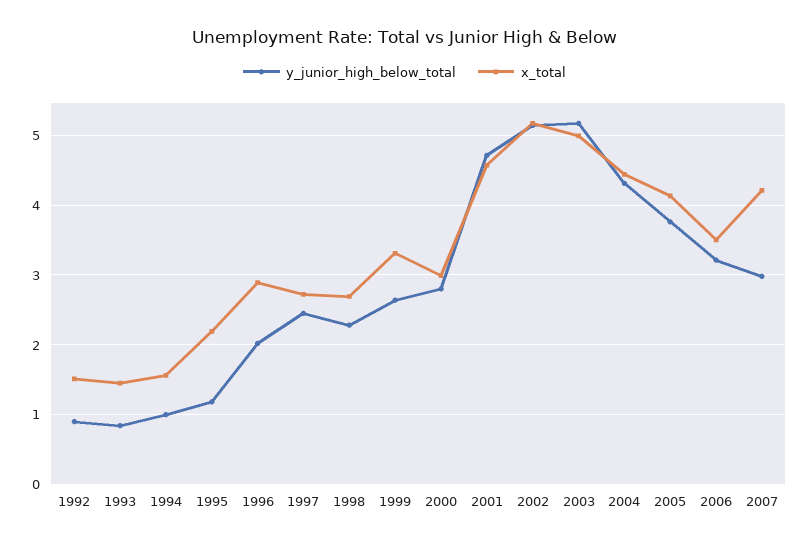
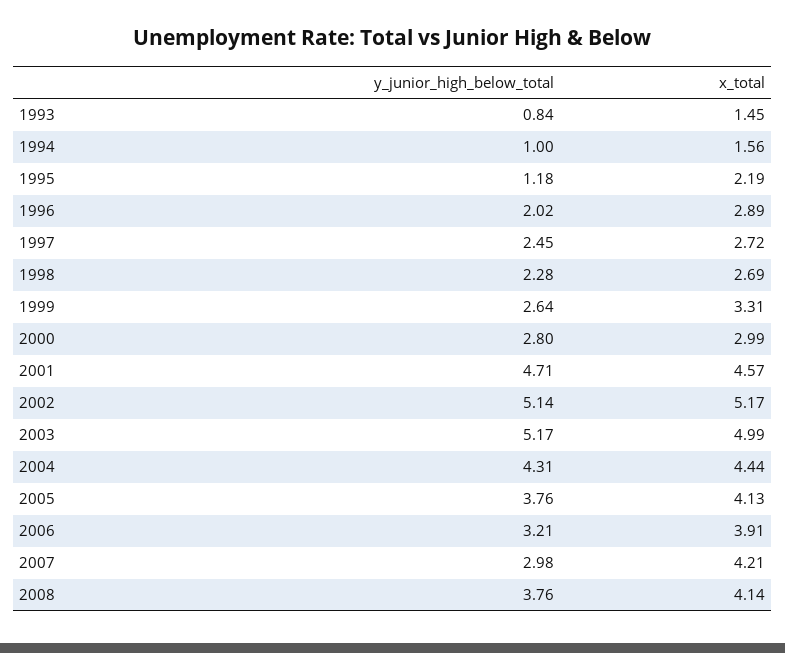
y_junior_high_below_total, 1992: 0.9 -> none
x_total, 1992: 1.5 -> none
x_total, 2006: 3.5 -> 3.91
y_junior_high_below_total, 2008: none -> 3.76
x_total, 2008: none -> 4.14

